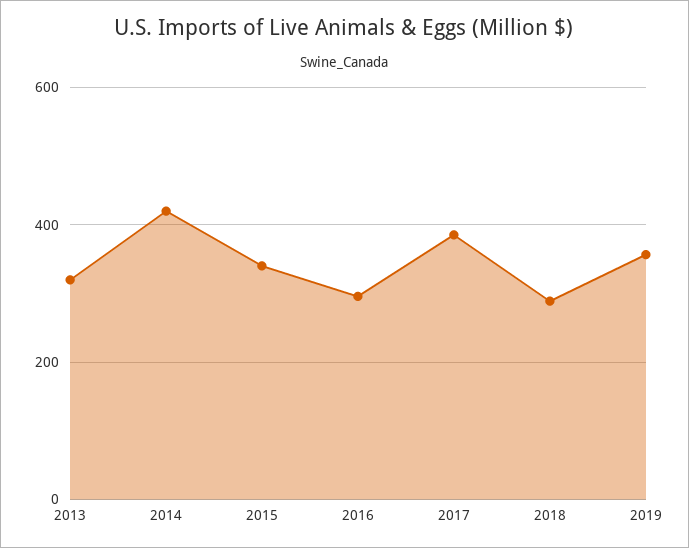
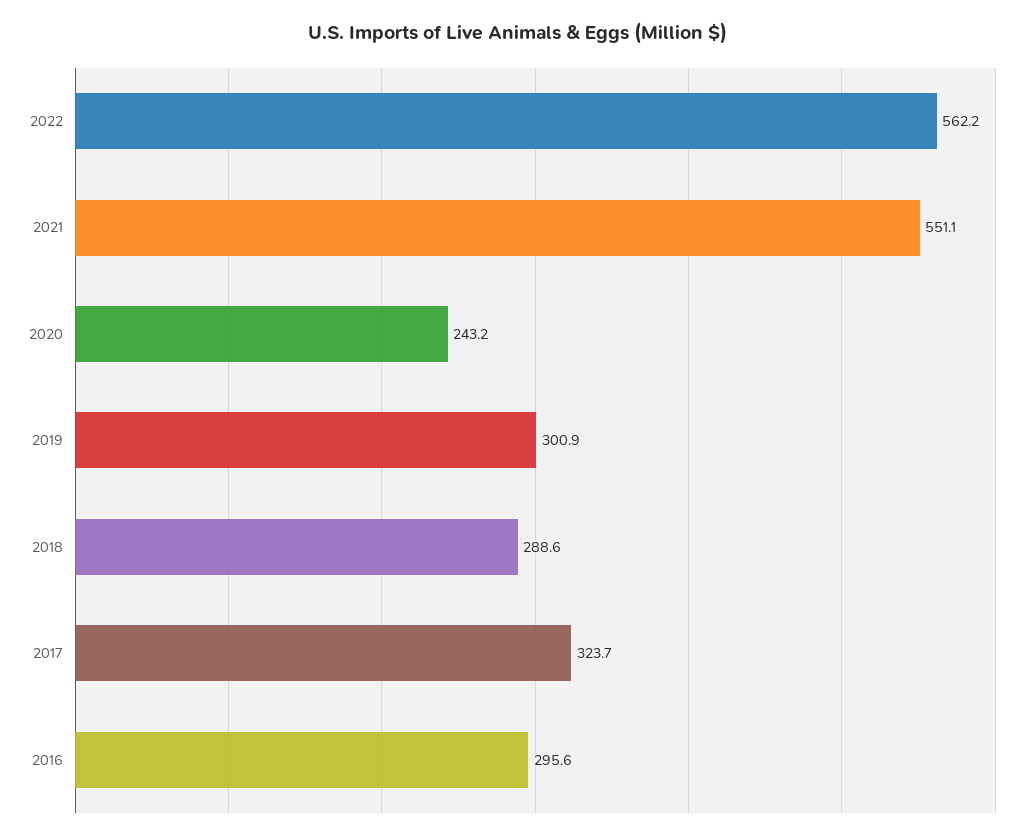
2013: 320 -> none
2014: 420 -> none
2015: 340 -> none
2017: 380 -> 323.7
2019: 360 -> 300.9
2022: none -> 562.2
2021: none -> 551.1
2020: none -> 243.2

